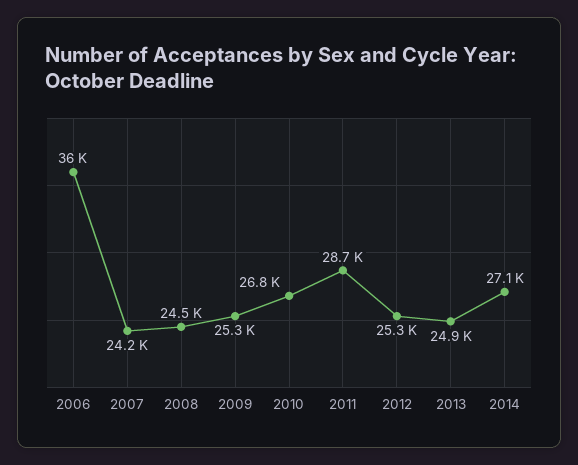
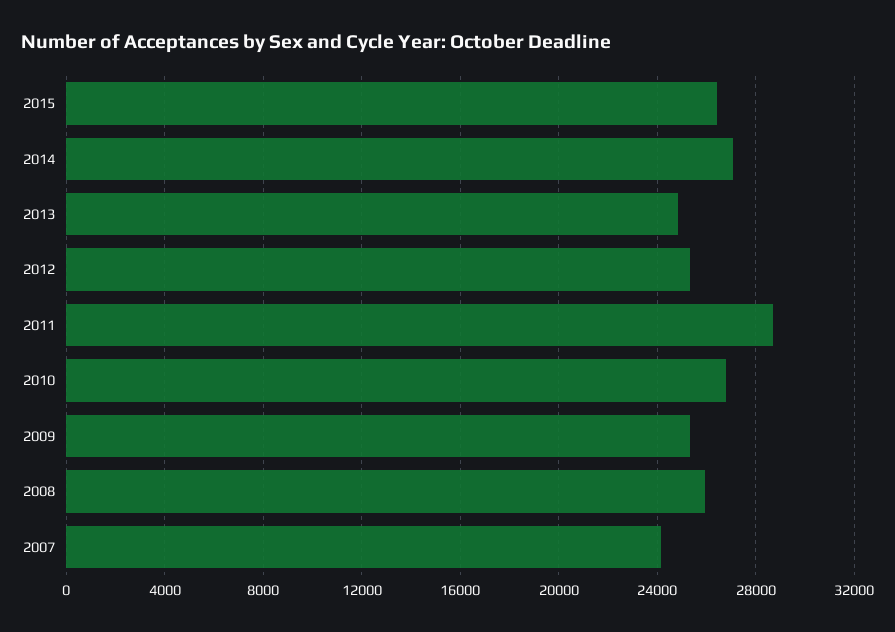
2006: 36000 -> none
2008: 24500 -> 26000
2015: none -> 26500

